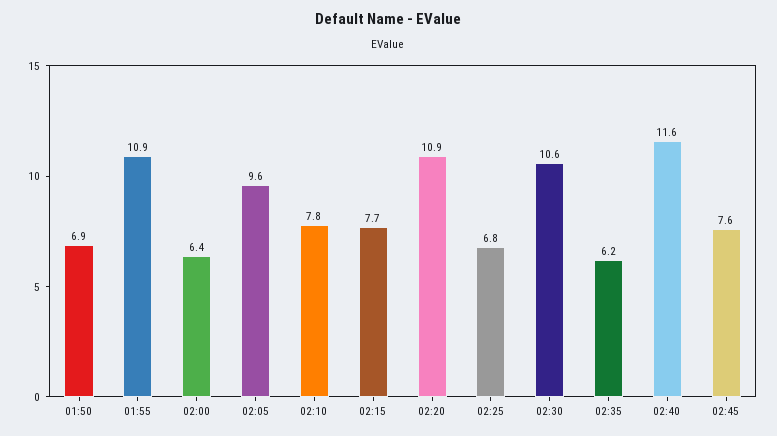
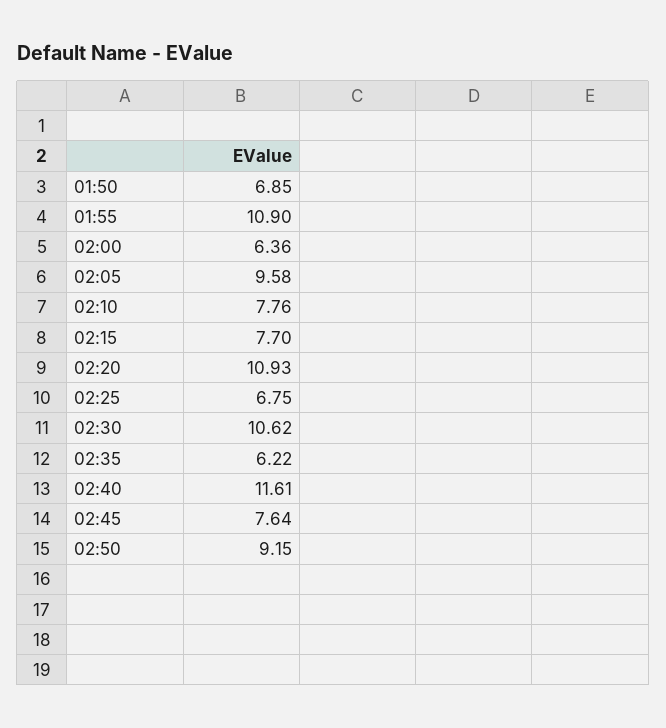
02:50: none -> 9.15

